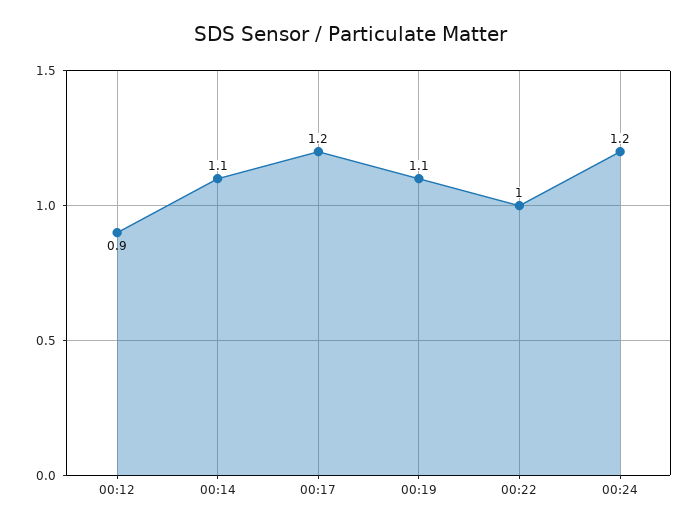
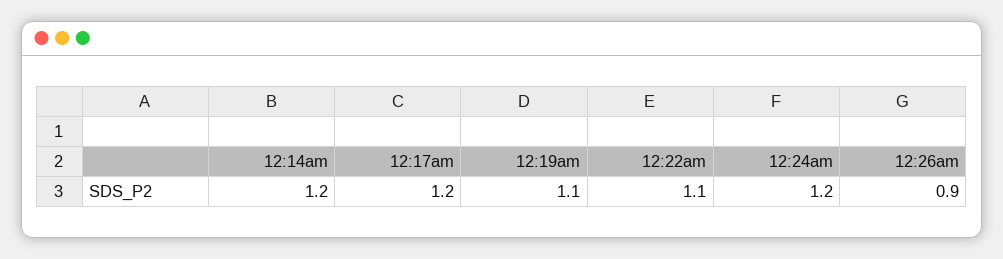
00:12: 0.9 -> none
00:14: 1.1 -> 1.2
00:22: 1 -> 1.1
12:26am: none -> 0.9

